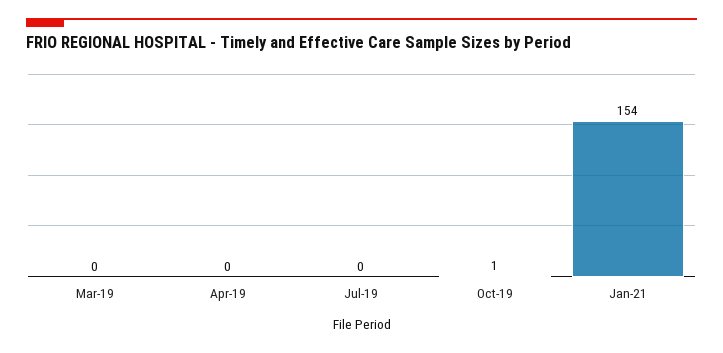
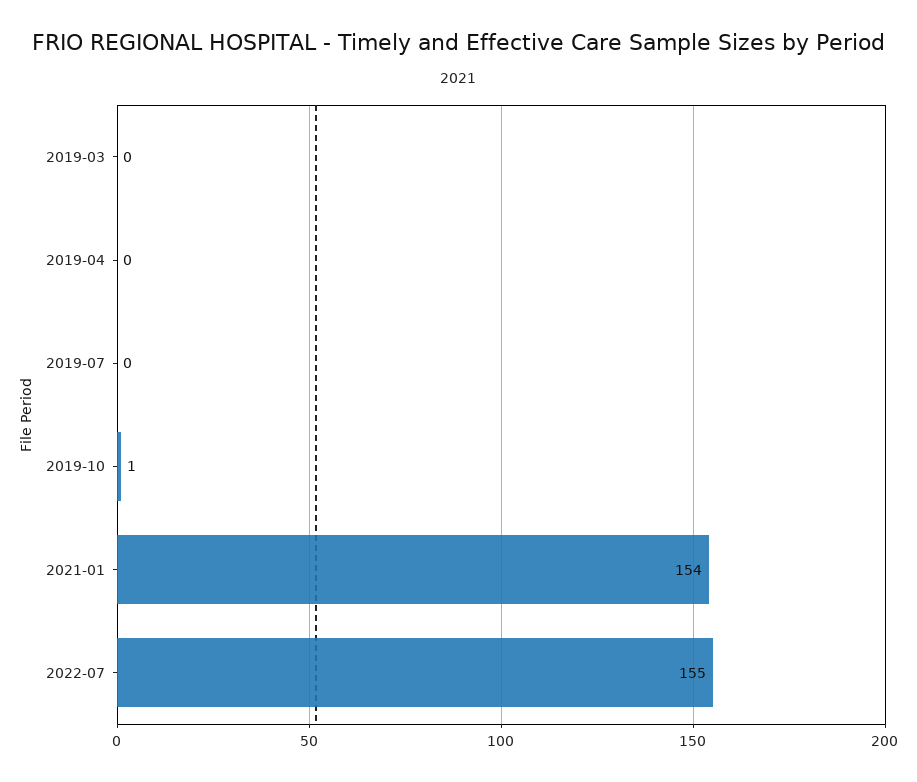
2022-07: none -> 155

